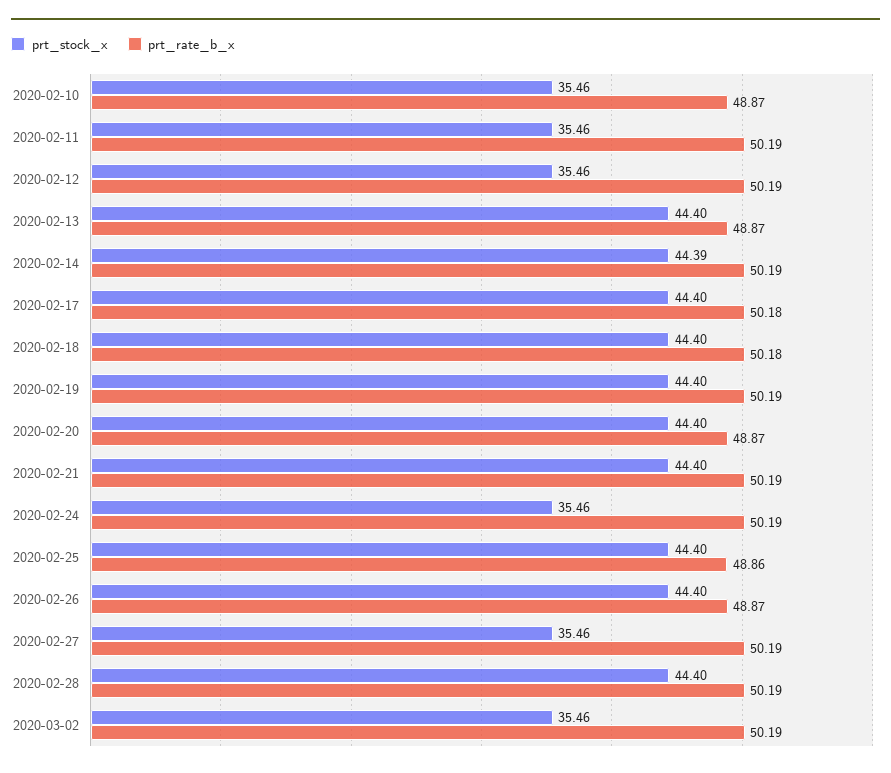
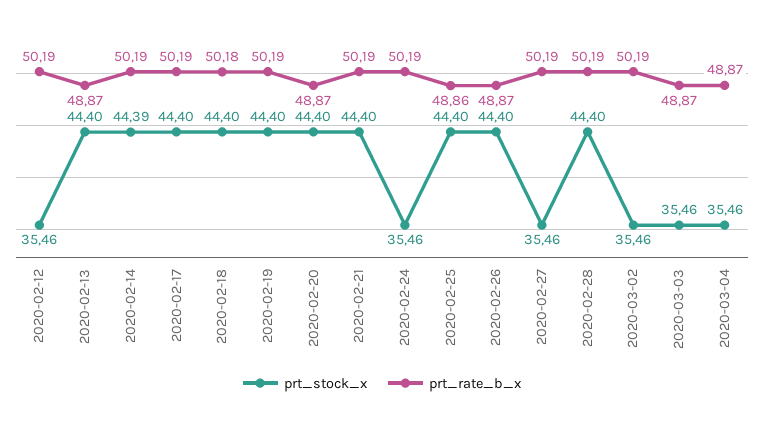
prt_stock_x, 2020-02-10: 35.46 -> none
prt_rate_b_x, 2020-02-10: 48.87 -> none
prt_stock_x, 2020-02-11: 35.46 -> none
prt_rate_b_x, 2020-02-11: 50.19 -> none
prt_rate_b_x, 2020-02-17: 50.18 -> 50.19
prt_stock_x, 2020-03-03: none -> 35.46
prt_rate_b_x, 2020-03-03: none -> 48.87
prt_stock_x, 2020-03-04: none -> 35.46
prt_rate_b_x, 2020-03-04: none -> 48.87

